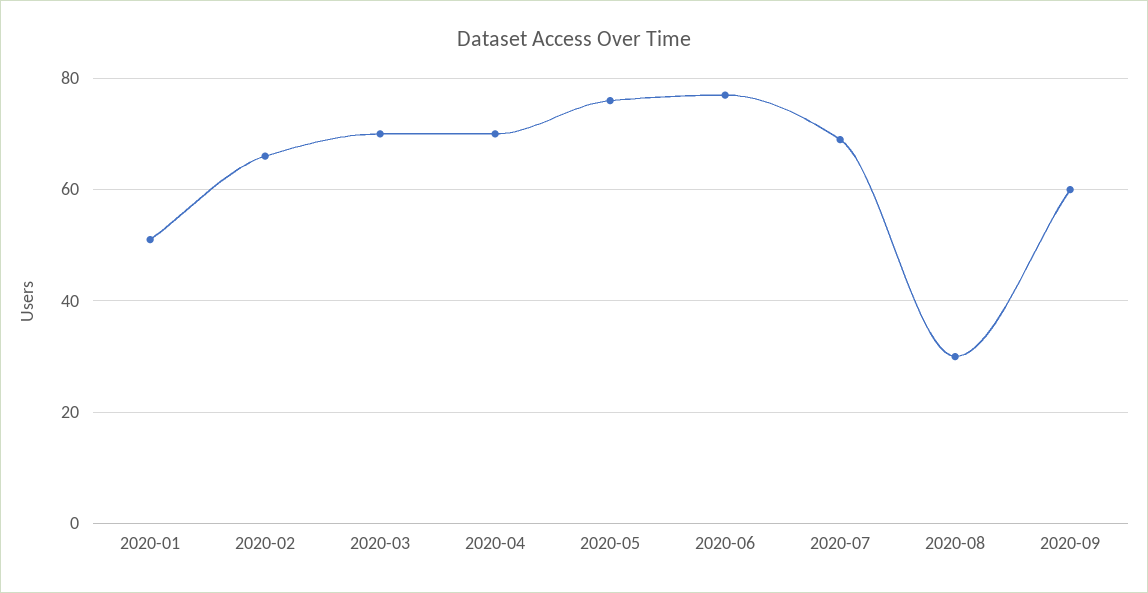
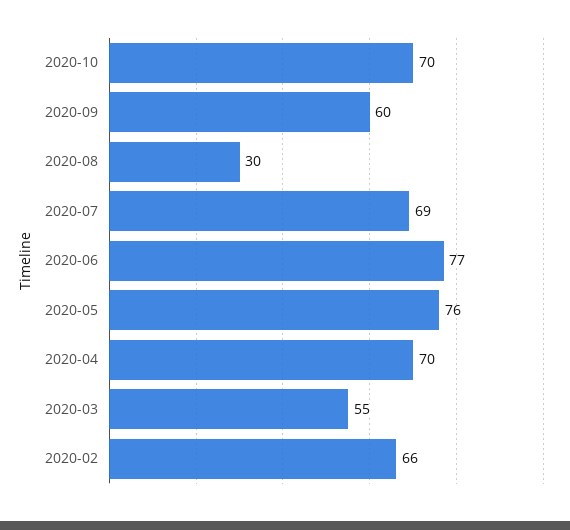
2020-01: 50 -> none
2020-03: 70 -> 55
2020-10: none -> 70

